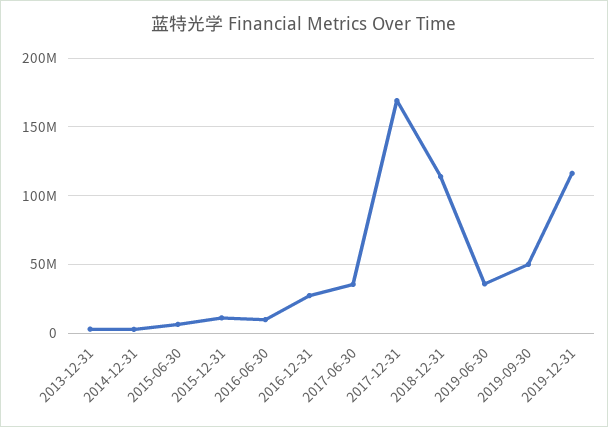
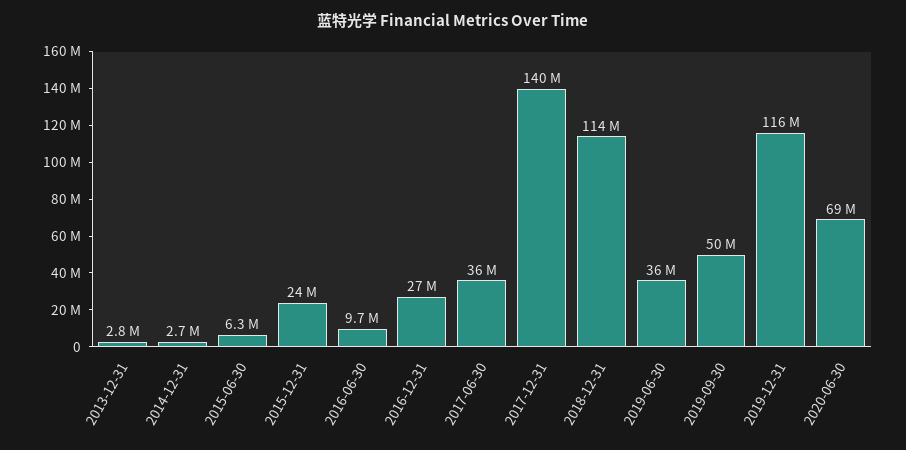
2015-12-31: 10000000 -> 24000000
2017-12-31: 170000000 -> 140000000
2020-06-30: none -> 69000000

